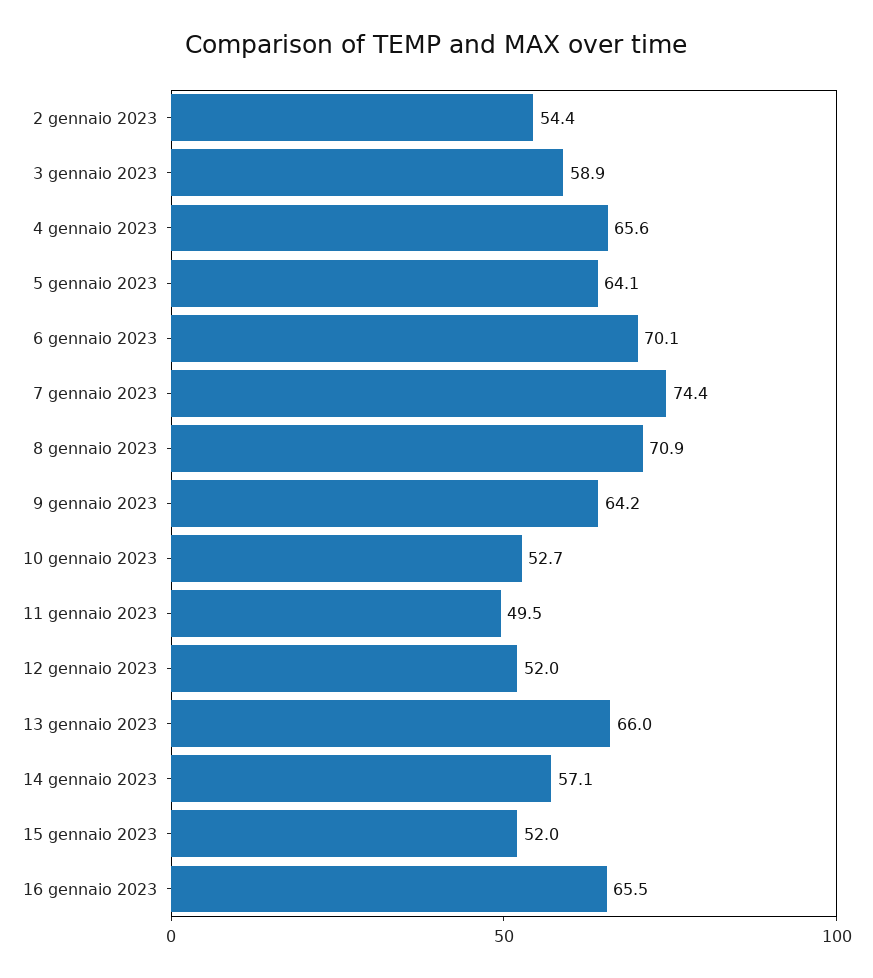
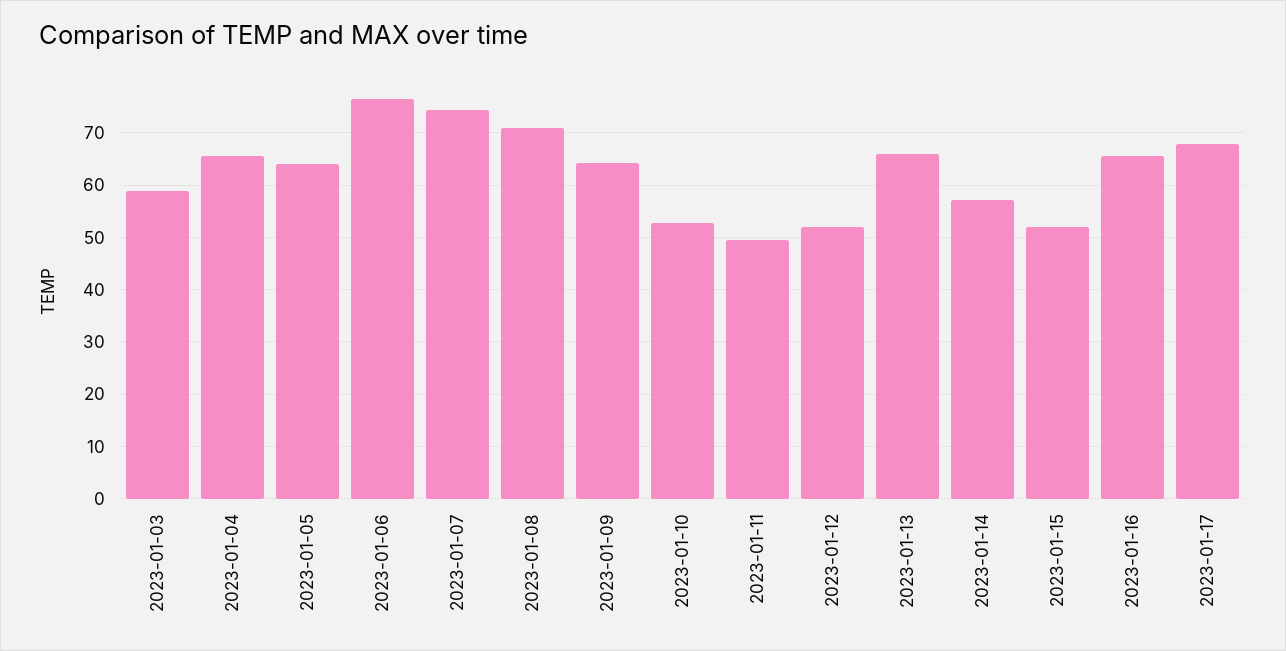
2 gennaio 2023: 54.4 -> none
6 gennaio 2023: 70.1 -> 76
2023-01-17: none -> 68

